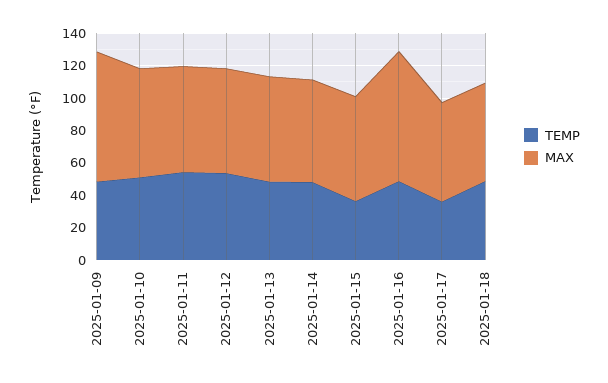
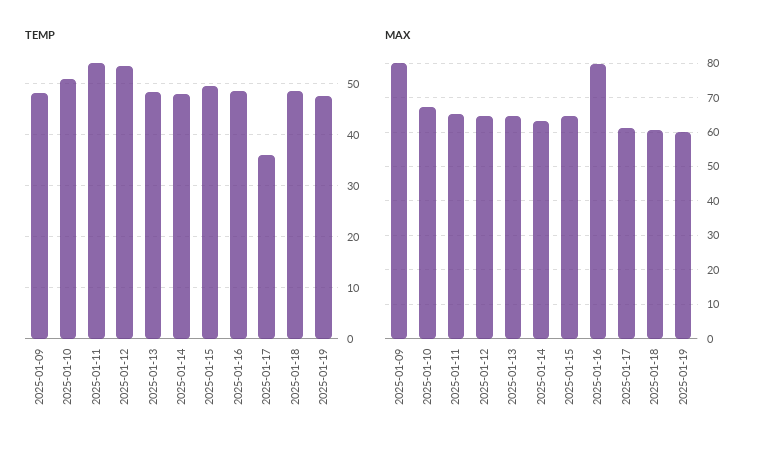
TEMP, 2025-01-15: 35 -> 50
TEMP, 2025-01-19: none -> 48
MAX, 2025-01-19: none -> 60

